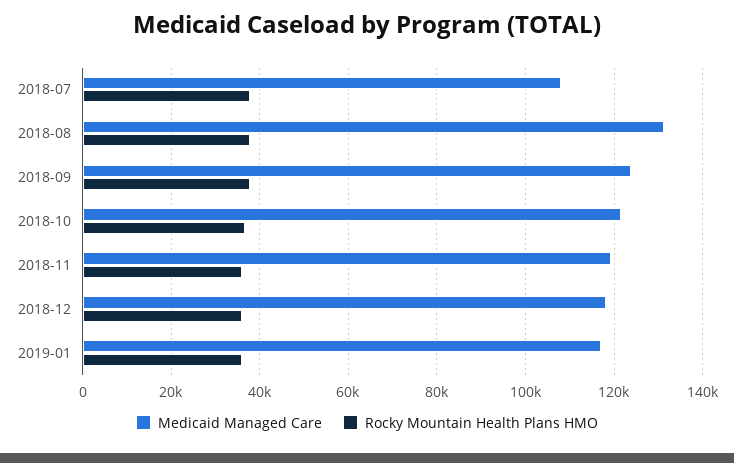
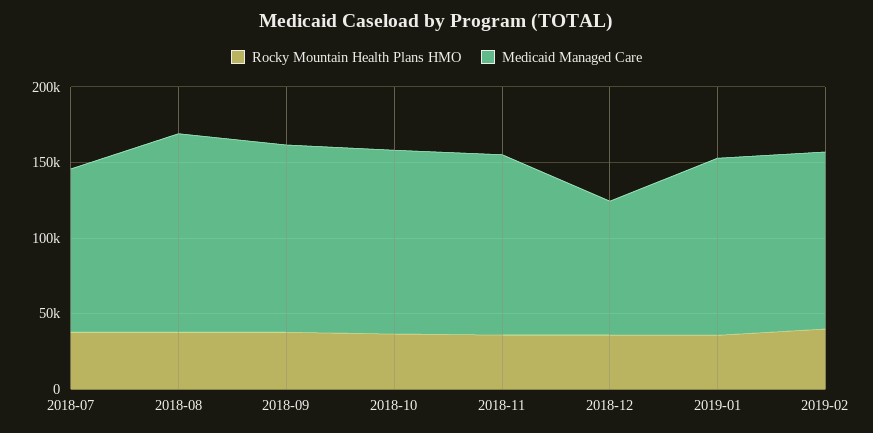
Medicaid Managed Care, 2018-12: 118000 -> 90000
Rocky Mountain Health Plans HMO, 2019-02: none -> 40000
Medicaid Managed Care, 2019-02: none -> 120000

